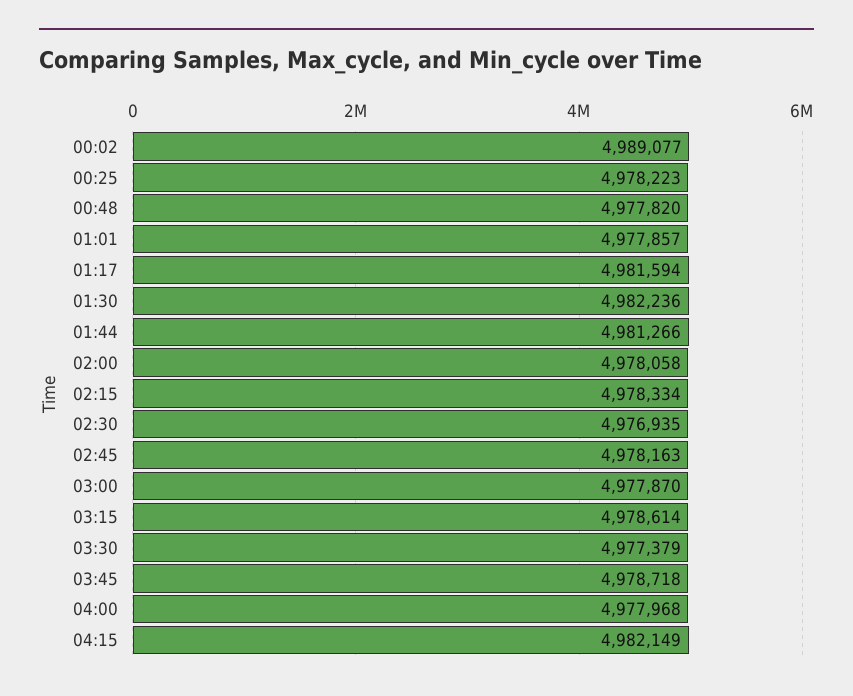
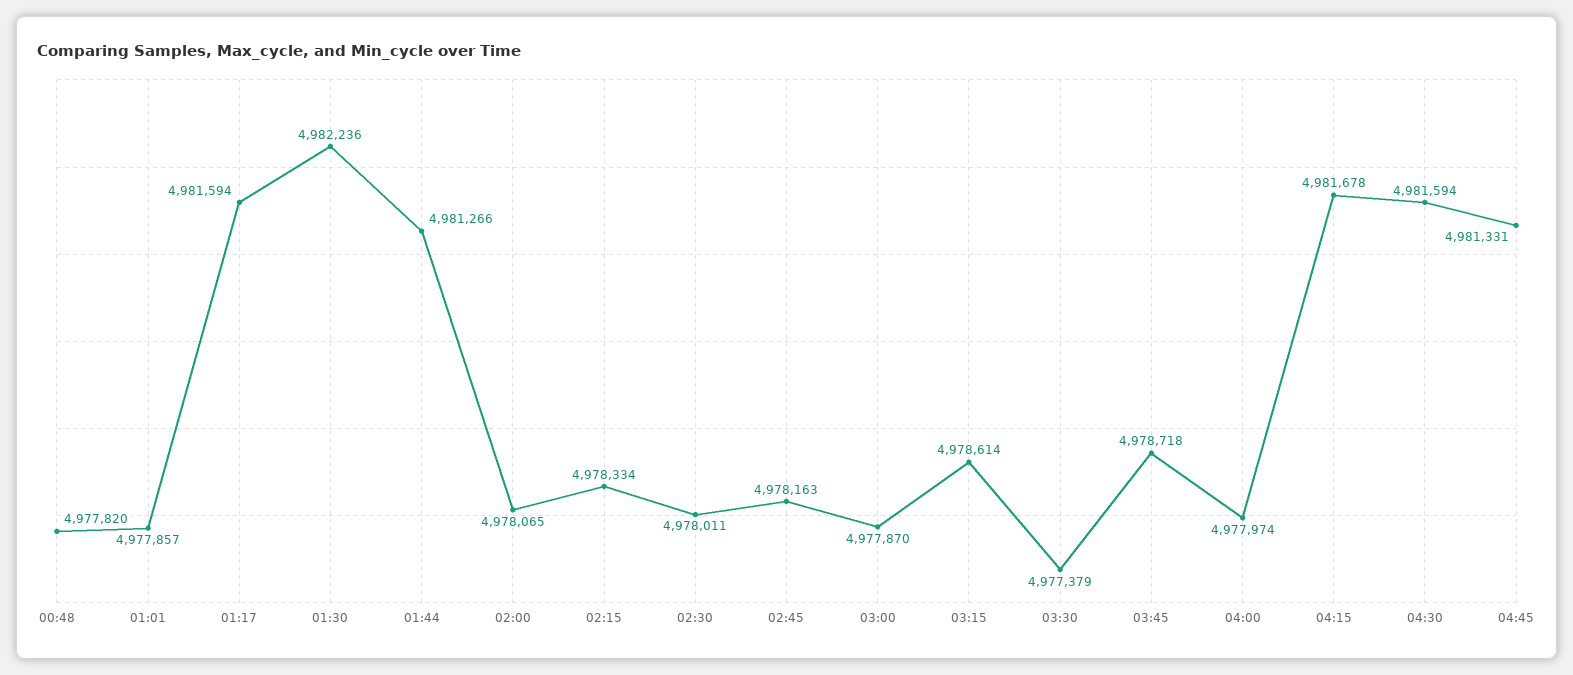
00:02: 4989077 -> none
00:25: 4978223 -> none
02:00: 4978058 -> 4978065
02:30: 4976935 -> 4978011
04:00: 4977968 -> 4977974
04:15: 4982149 -> 4981678
04:30: none -> 4981594
04:45: none -> 4981331

